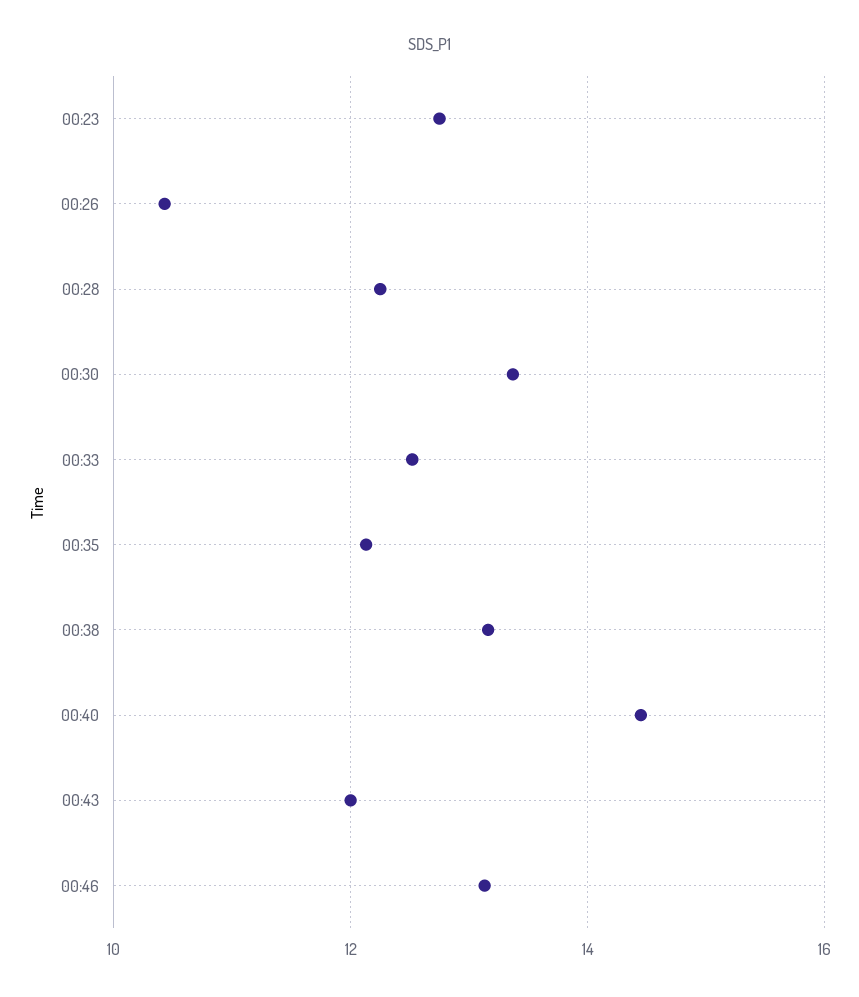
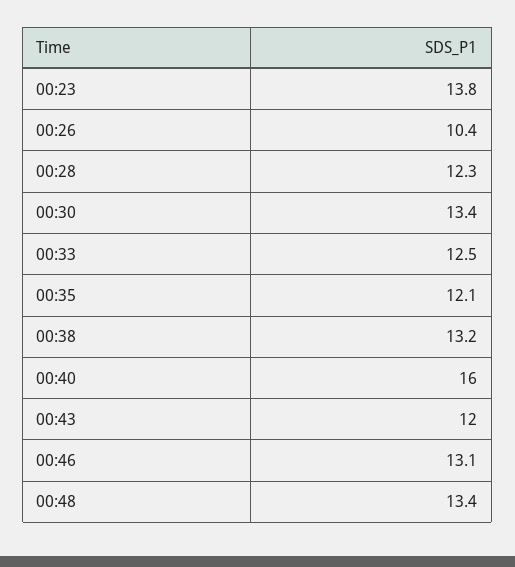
00:23: 12.8 -> 13.8
00:40: 14.4 -> 16
00:48: none -> 13.4

